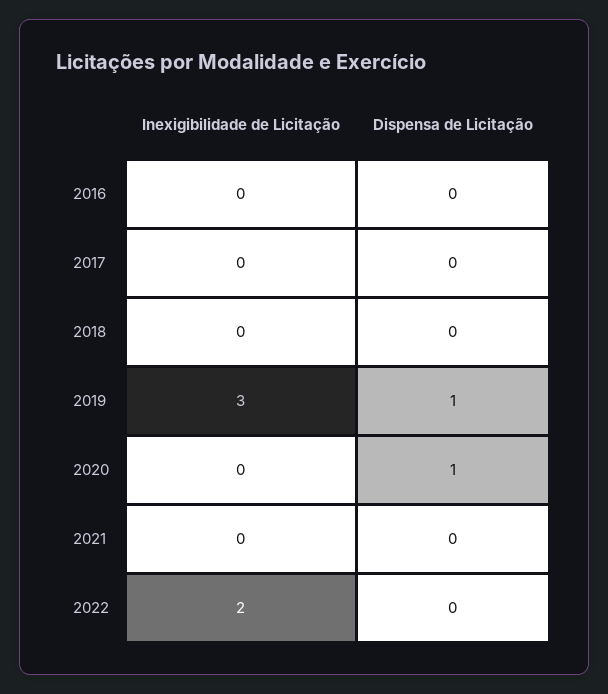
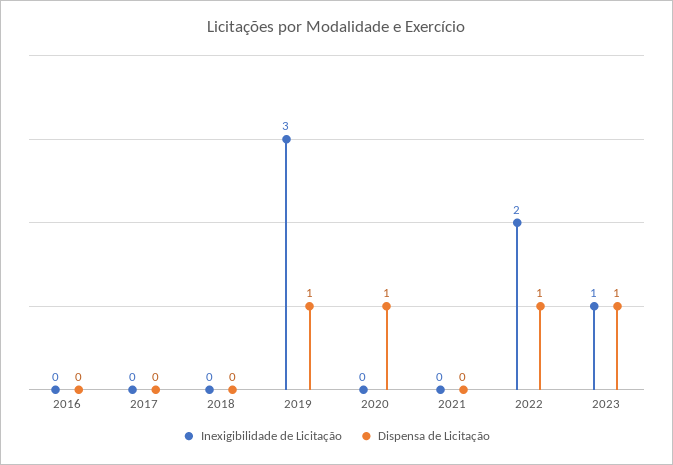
Dispensa de Licitação, 2022: 0 -> 1
Inexigibilidade de Licitação, 2023: none -> 1
Dispensa de Licitação, 2023: none -> 1

